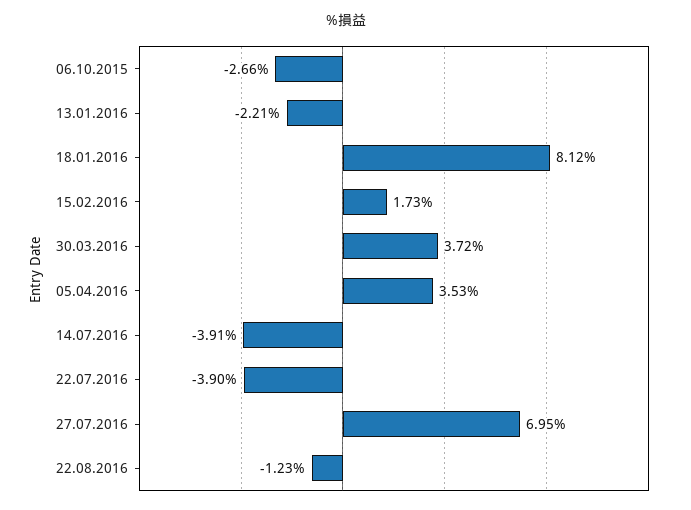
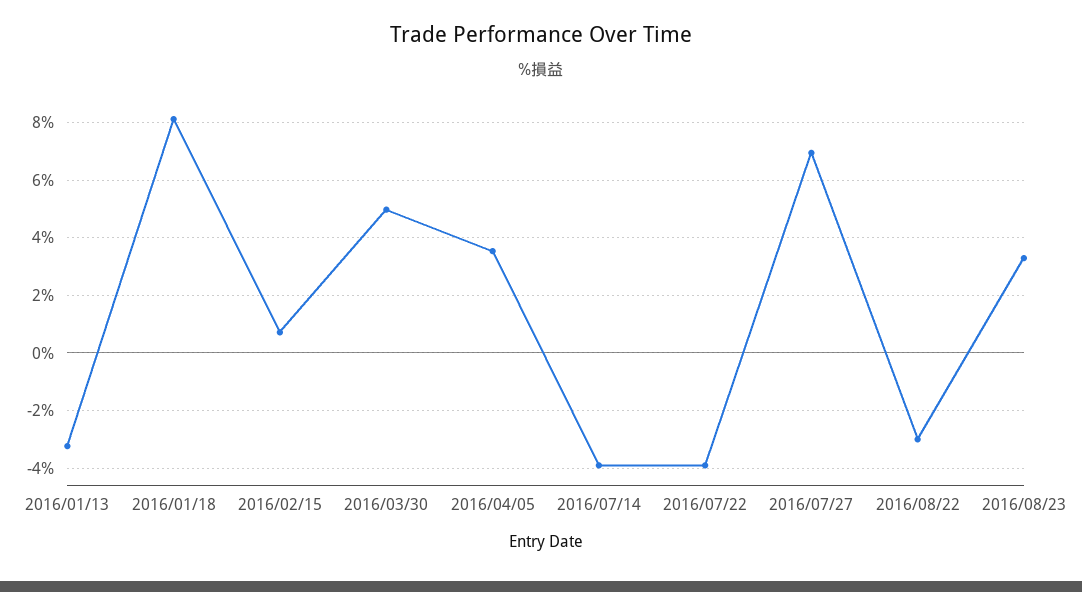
06.10.2015: -2.66 -> none
13.01.2016: -2.21 -> -3.25
15.02.2016: 1.73 -> 0.75
30.03.2016: 3.72 -> 5
22.08.2016: -1.23 -> -3
2016/08/23: none -> 3.25

